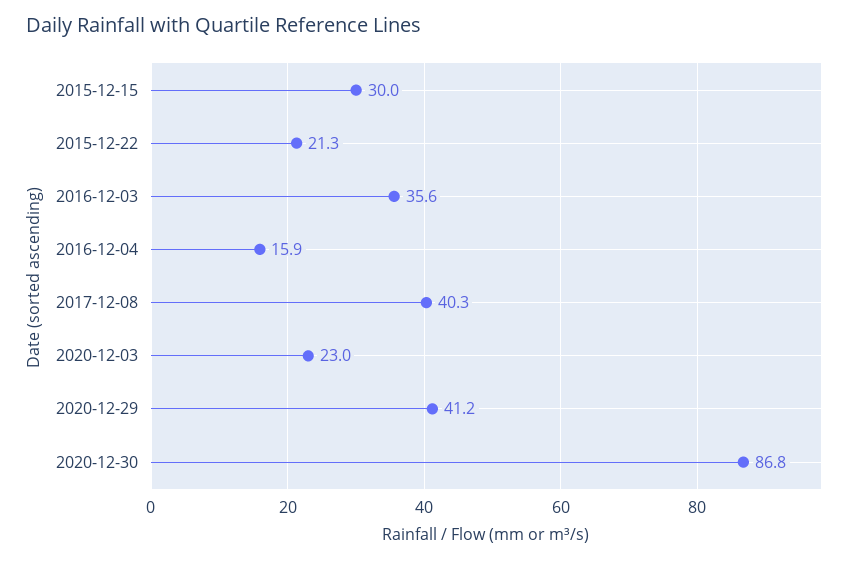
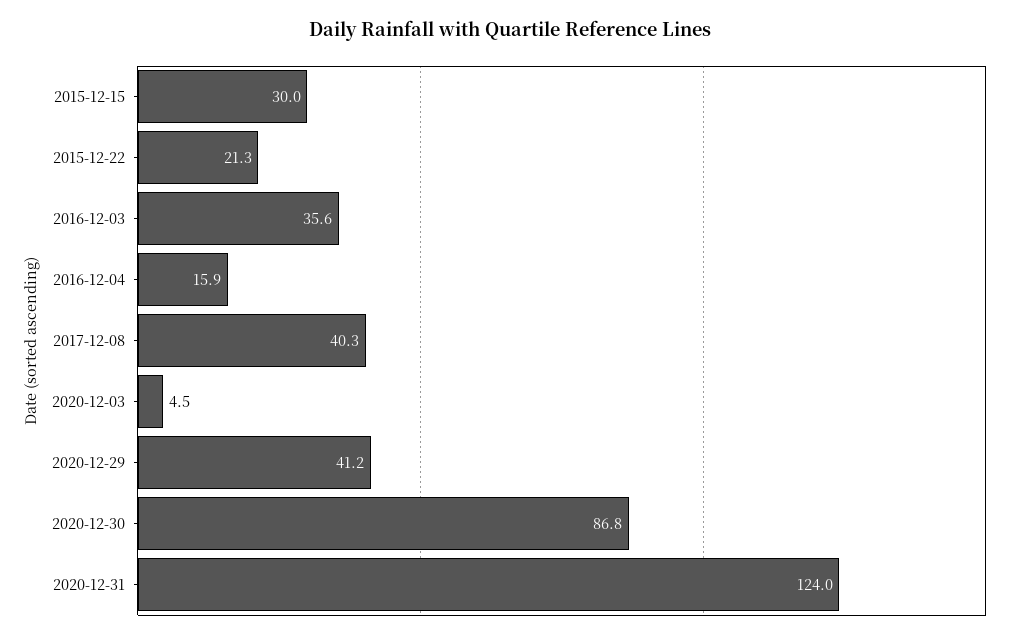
2020-12-03: 23 -> 4.5
2020-12-31: none -> 124

